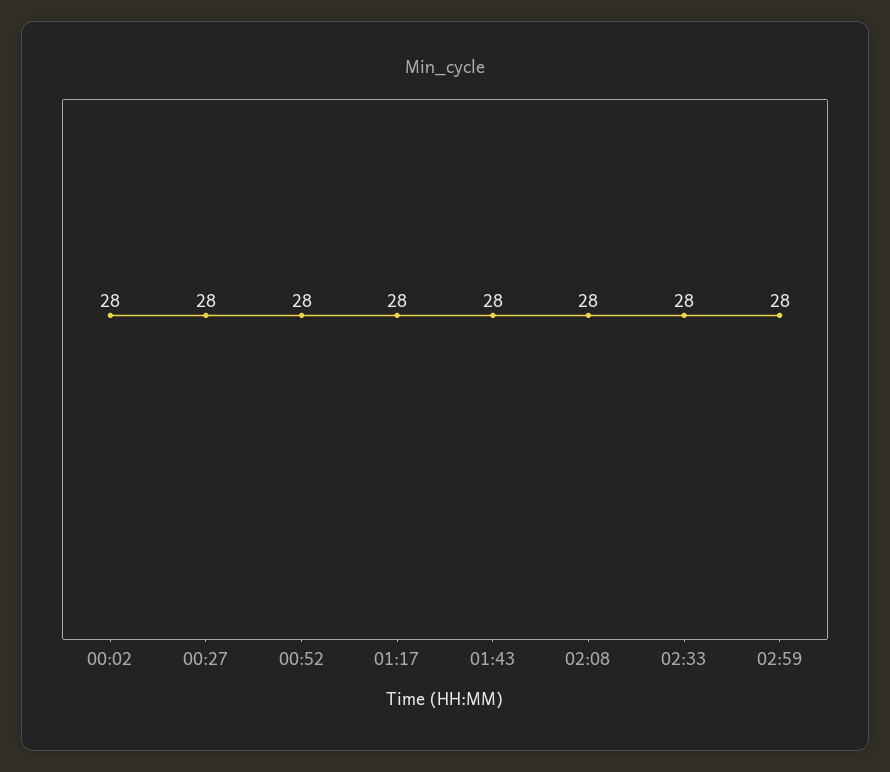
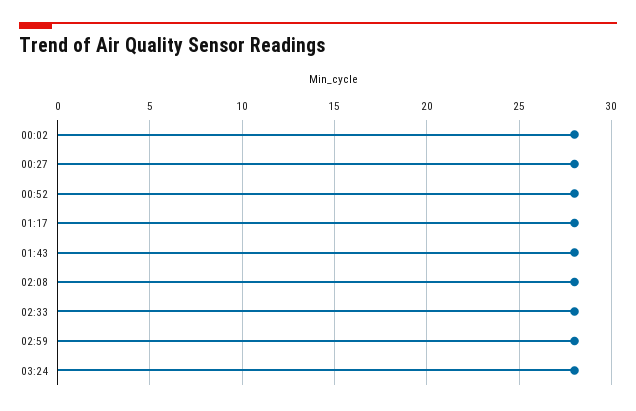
03:24: none -> 28

